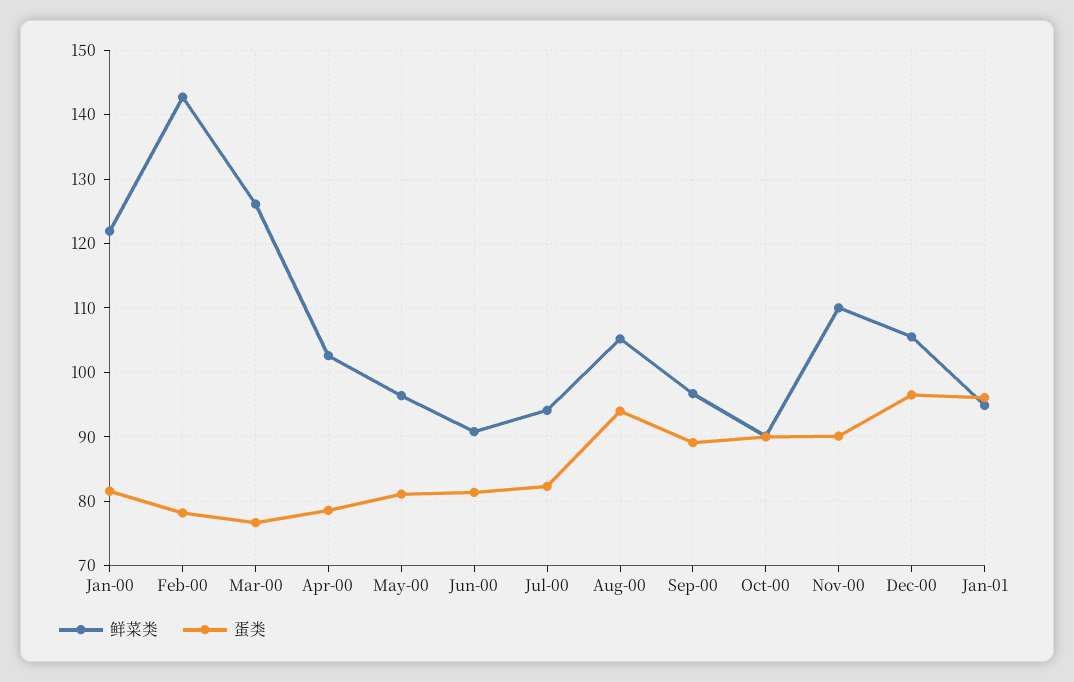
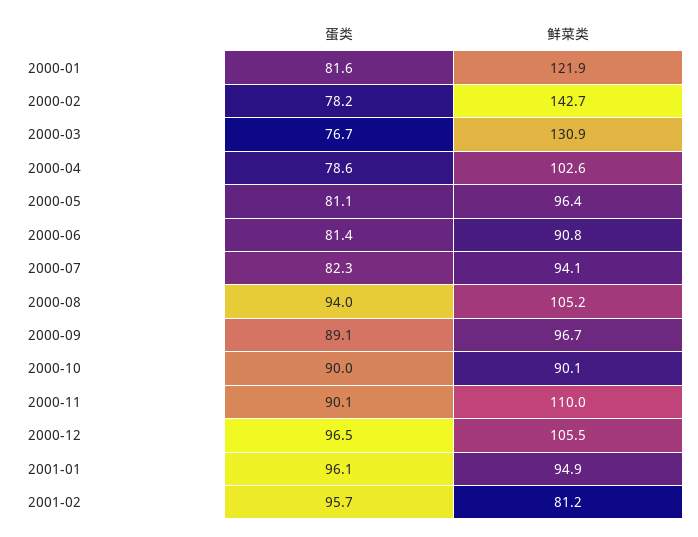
鲜菜类, Mar-00: 126 -> 130.9
蛋类, 2001-02: none -> 95.7
鲜菜类, 2001-02: none -> 81.2

